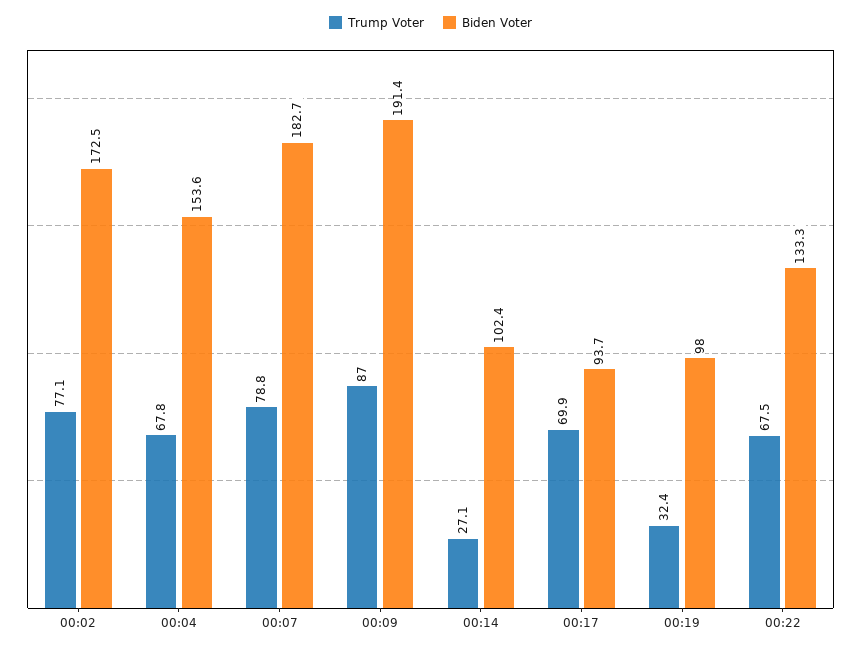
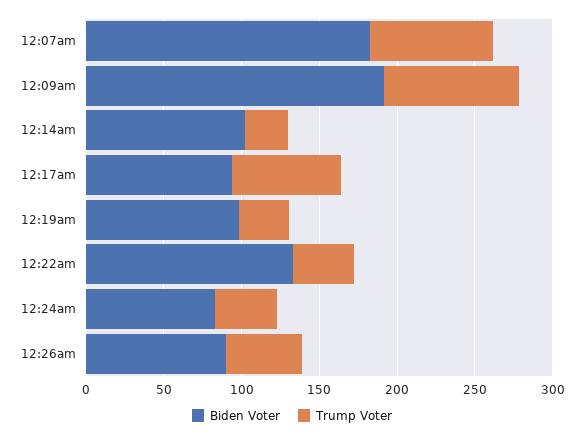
Trump Voter, 00:02: 77.1 -> none
Biden Voter, 00:02: 172.5 -> none
Trump Voter, 00:04: 67.8 -> none
Biden Voter, 00:04: 153.6 -> none
Trump Voter, 00:22: 67.5 -> 40
Biden Voter, 12:24am: none -> 80
Trump Voter, 12:24am: none -> 40
Biden Voter, 12:26am: none -> 90
Trump Voter, 12:26am: none -> 50

